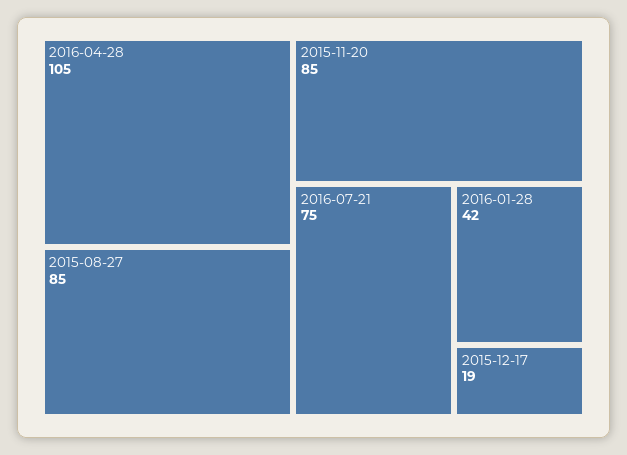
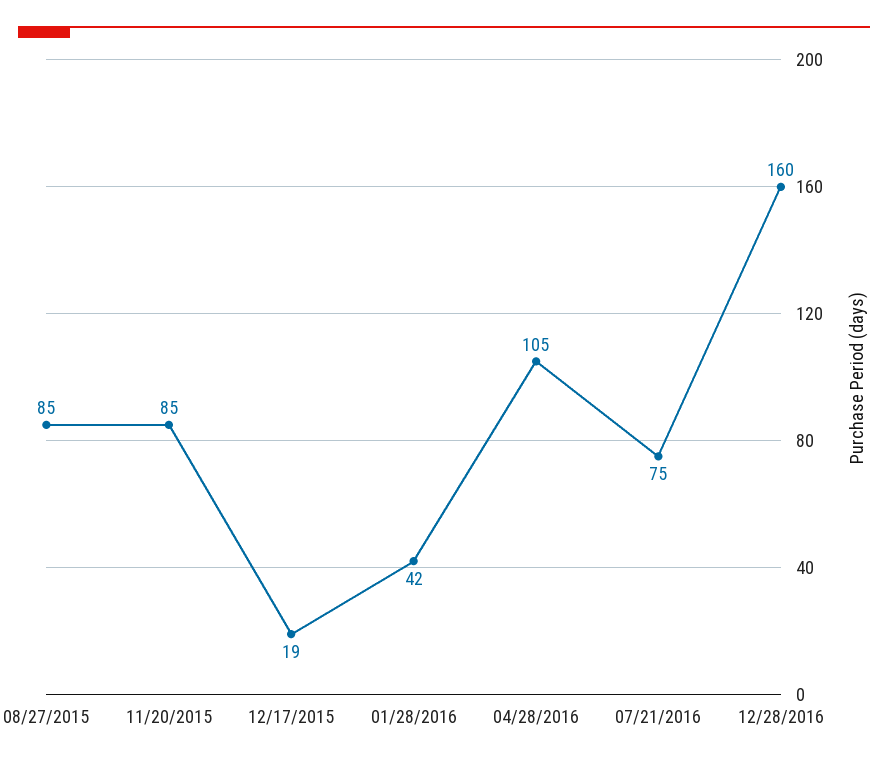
12/28/2016: none -> 160

